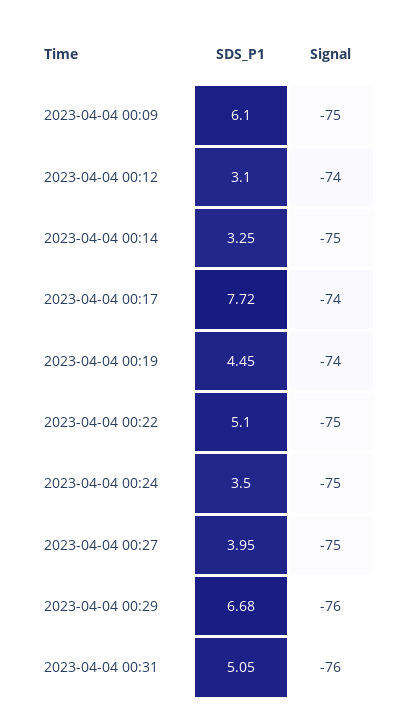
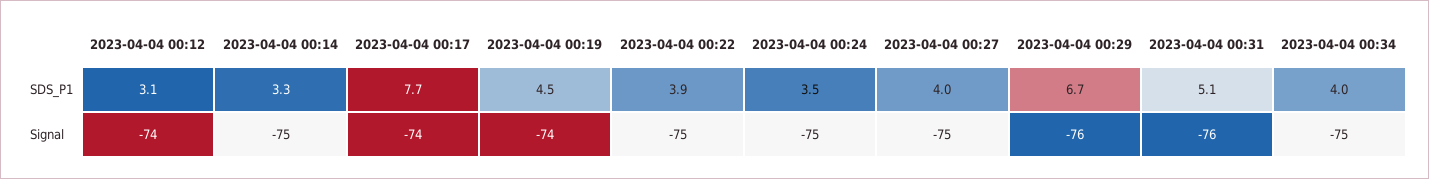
SDS_P1, 2023-04-04 00:09: 6.1 -> none
Signal, 2023-04-04 00:09: -75 -> none
SDS_P1, 2023-04-04 00:22: 5.1 -> 3.9
SDS_P1, 2023-04-04 00:34: none -> 4
Signal, 2023-04-04 00:34: none -> -75

